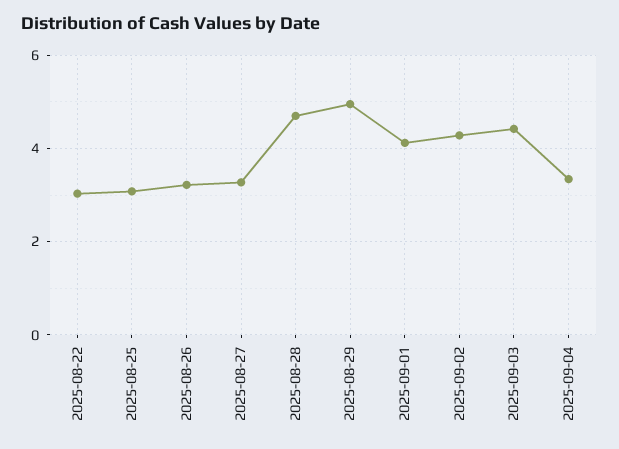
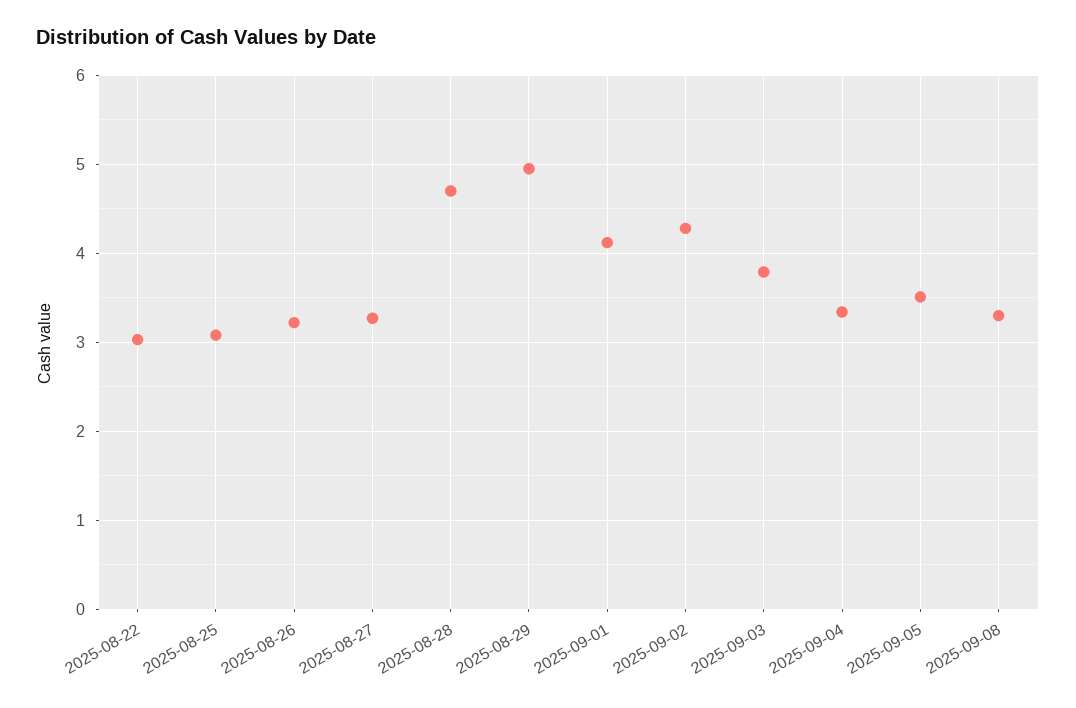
2025-09-03: 4.4 -> 3.8
2025-09-05: none -> 3.5
2025-09-08: none -> 3.3

